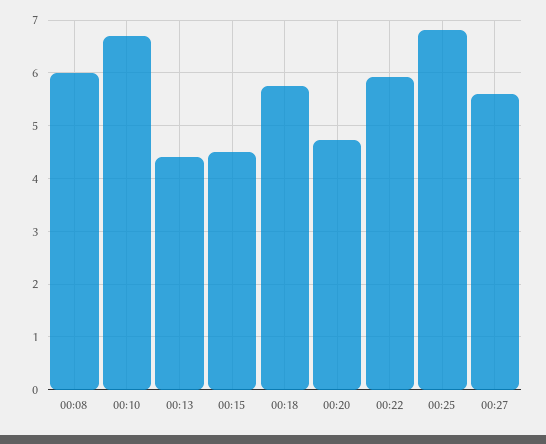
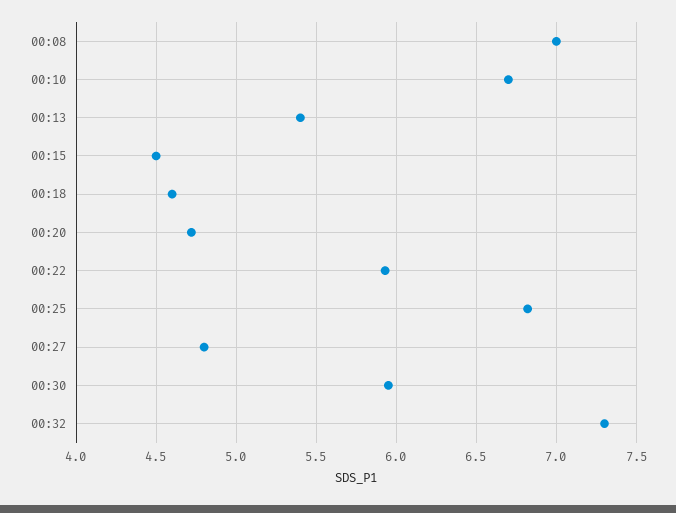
00:08: 6 -> 7
00:13: 4.4 -> 5.4
00:18: 5.8 -> 4.6
00:27: 5.6 -> 4.8
00:30: none -> 5.95
00:32: none -> 7.3

